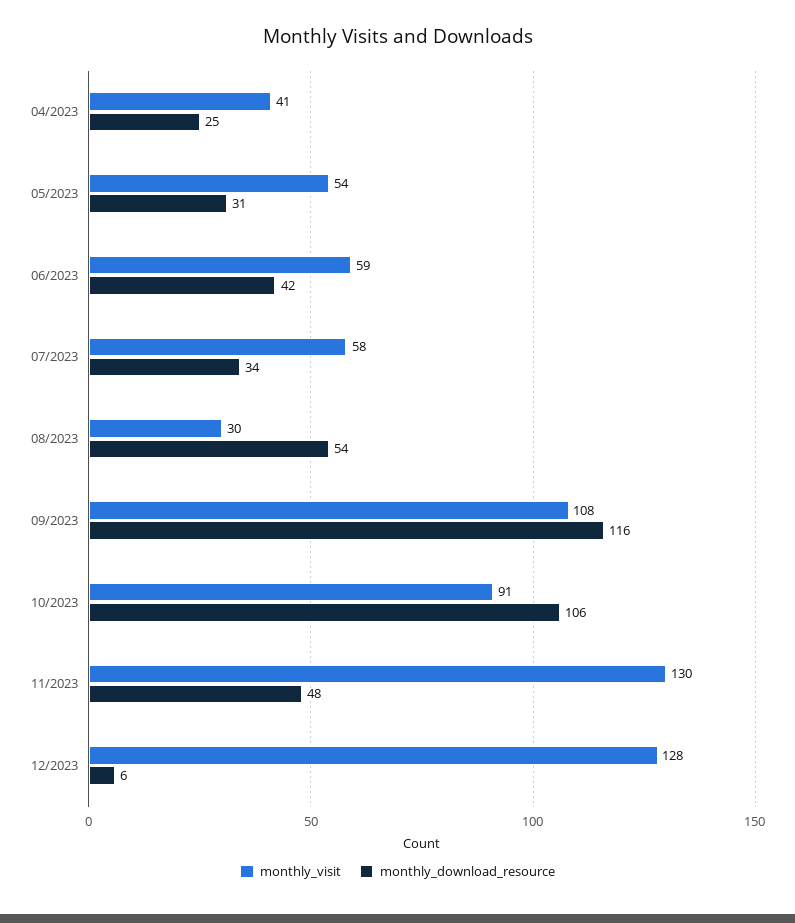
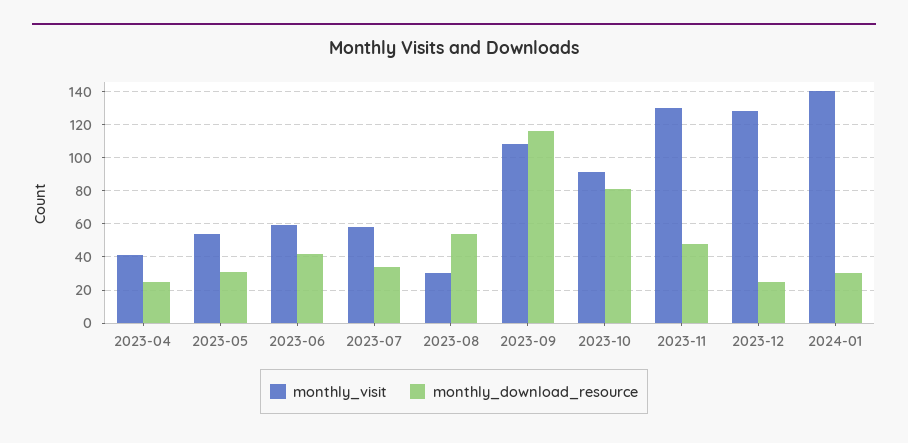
monthly_download_resource, 10/2023: 106 -> 80
monthly_download_resource, 12/2023: 6 -> 25
monthly_visit, 2024-01: none -> 140
monthly_download_resource, 2024-01: none -> 30

